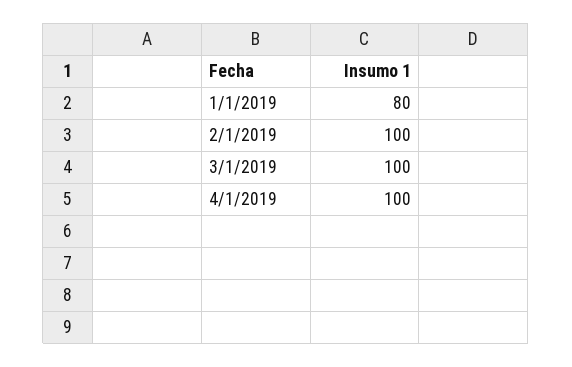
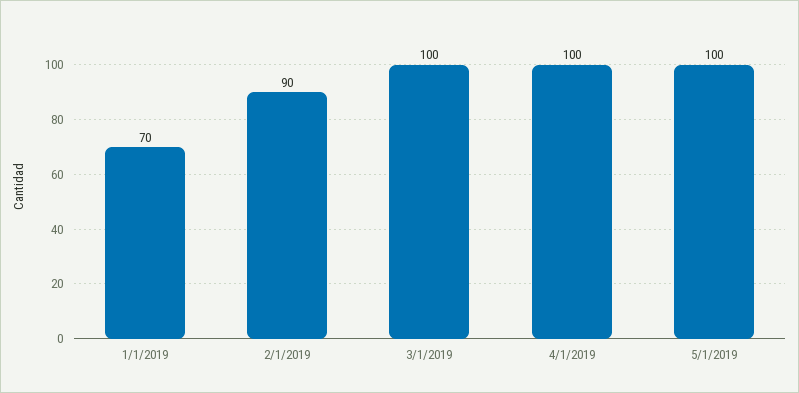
1/1/2019: 80 -> 70
2/1/2019: 100 -> 90
5/1/2019: none -> 100

